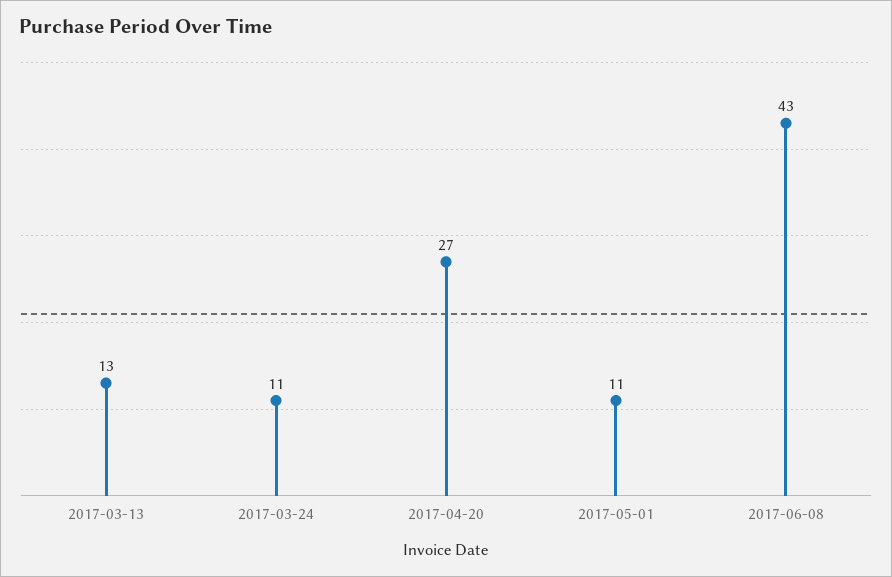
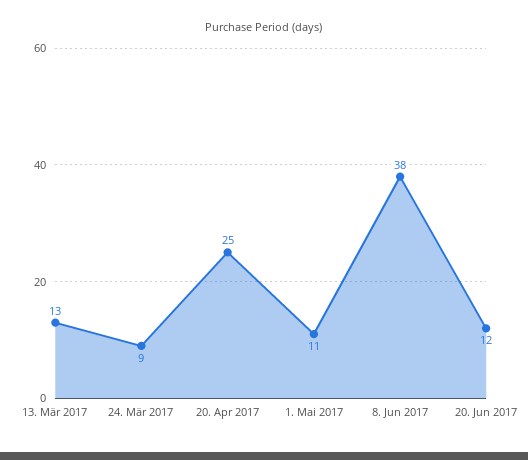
2017-03-24: 11 -> 9
2017-04-20: 27 -> 25
2017-06-08: 43 -> 38
20. Jun 2017: none -> 12

